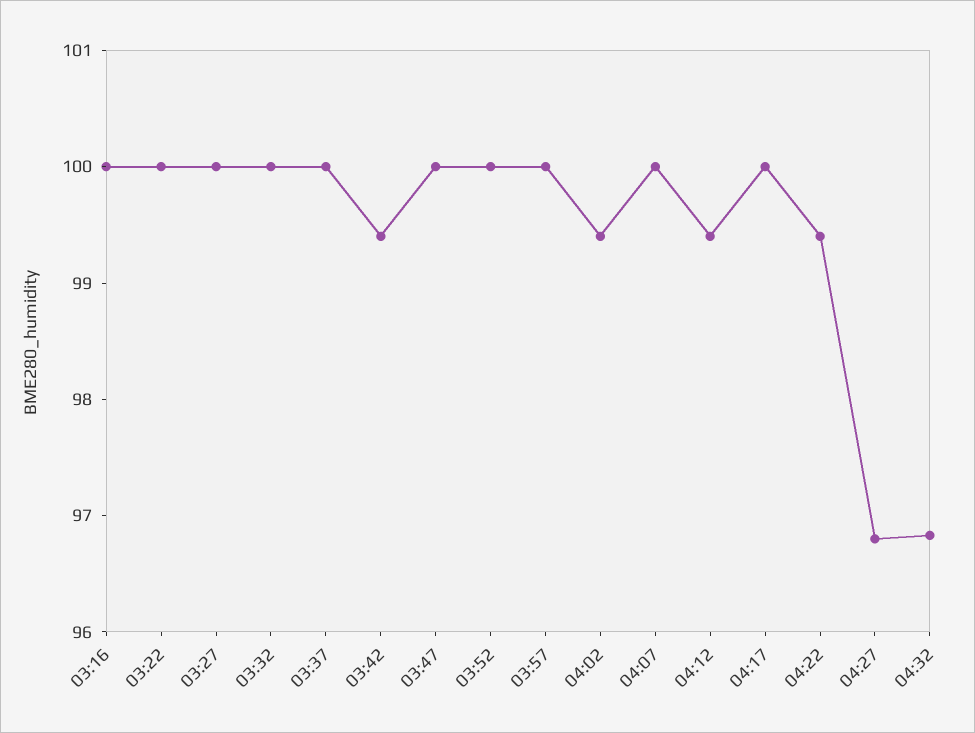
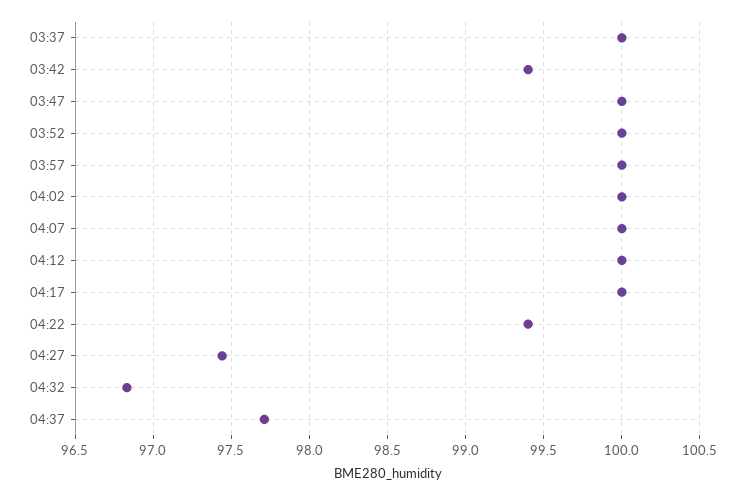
03:16: 100 -> none
03:22: 100 -> none
03:27: 100 -> none
03:32: 100 -> none
04:02: 99.4 -> 100
04:12: 99.4 -> 100
04:27: 96.8 -> 97.45
04:37: none -> 97.7

